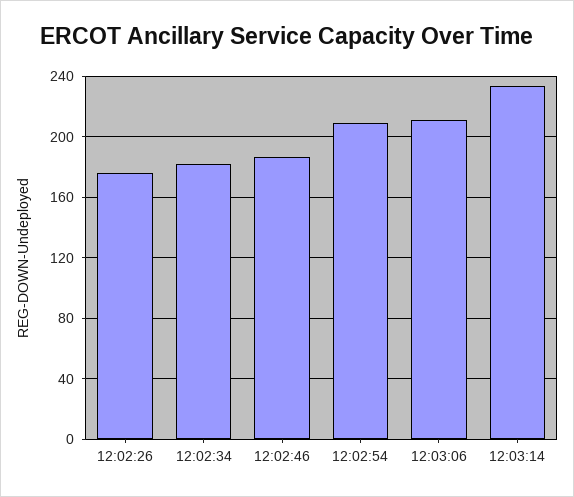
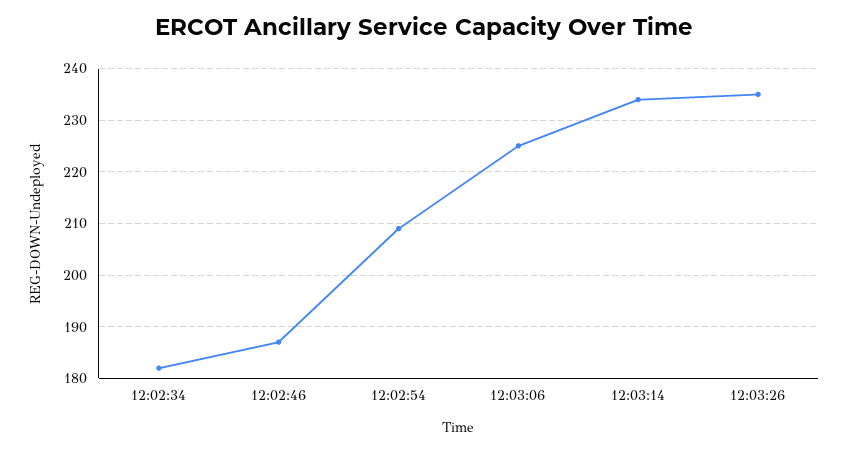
12:02:26: 175 -> none
12:03:06: 210 -> 225
12:03:26: none -> 235

